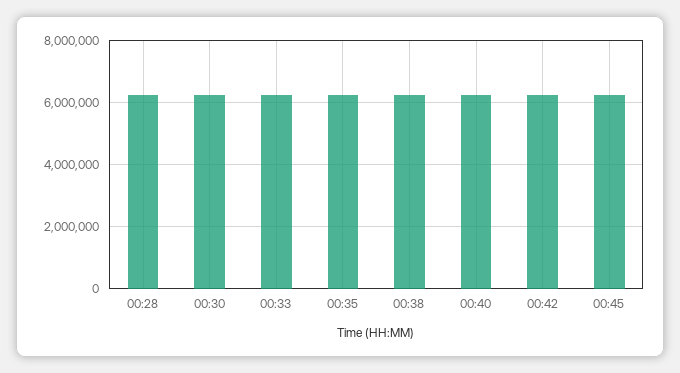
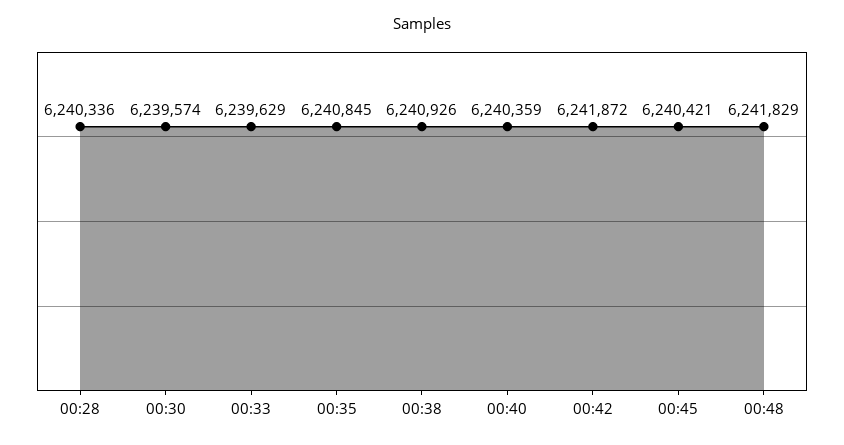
00:48: none -> 6241829

